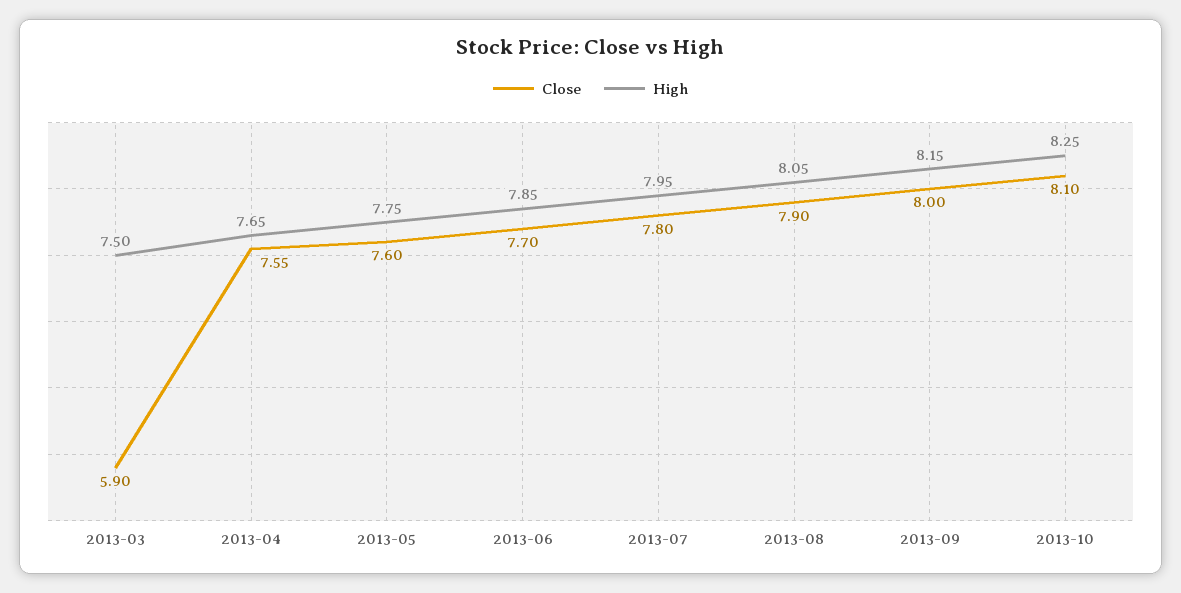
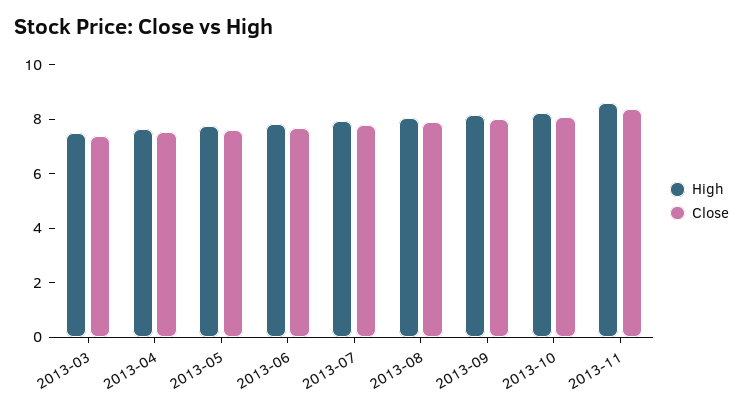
Close, 2013-03: 5.9 -> 7.5
High, 2013-11: none -> 8.5
Close, 2013-11: none -> 8.5

